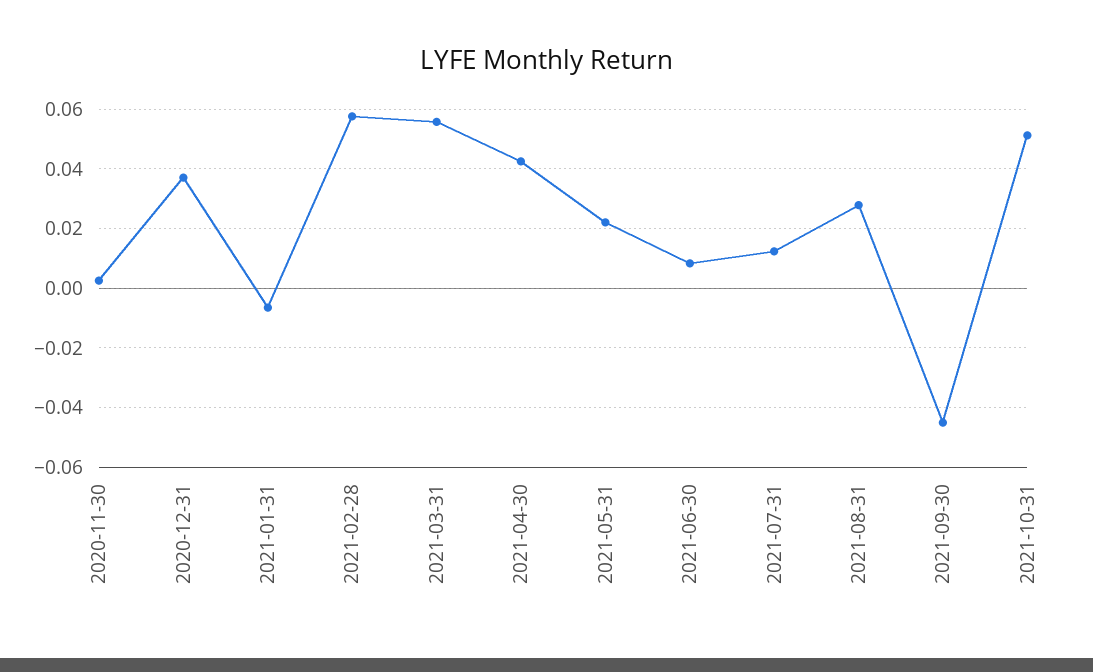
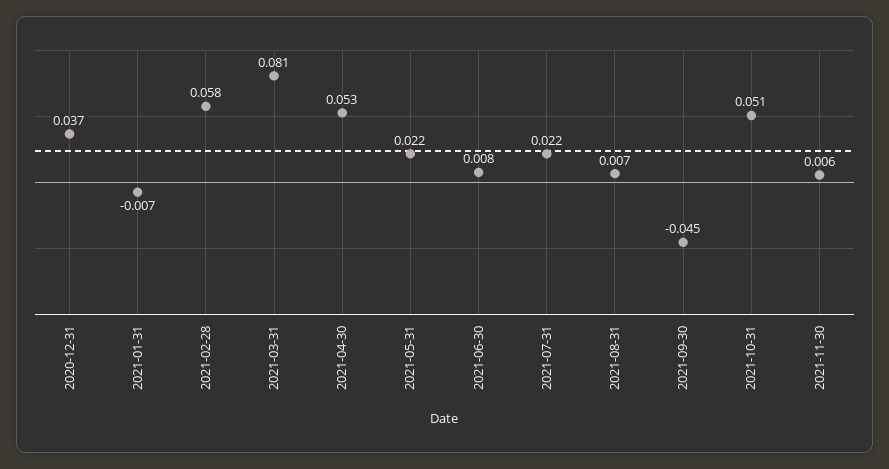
2020-11-30: 0.0025 -> none
2021-03-31: 0.055 -> 0.081
2021-04-30: 0.0425 -> 0.053
2021-07-31: 0.0125 -> 0.022
2021-08-31: 0.0275 -> 0.007
2021-11-30: none -> 0.006

